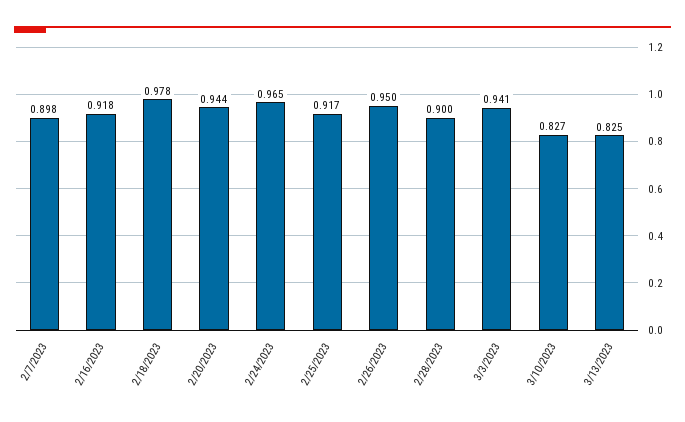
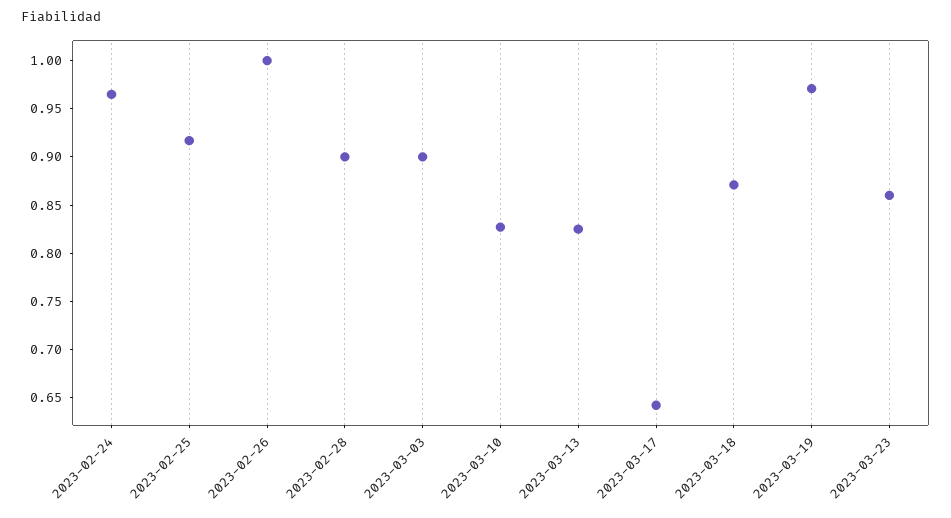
2/7/2023: 0.898 -> none
2/16/2023: 0.918 -> none
2/18/2023: 0.978 -> none
2/20/2023: 0.944 -> none
2/26/2023: 0.95 -> 1
3/3/2023: 0.941 -> 0.9
2023-03-17: none -> 0.64
2023-03-18: none -> 0.87
2023-03-19: none -> 0.97
2023-03-23: none -> 0.86

